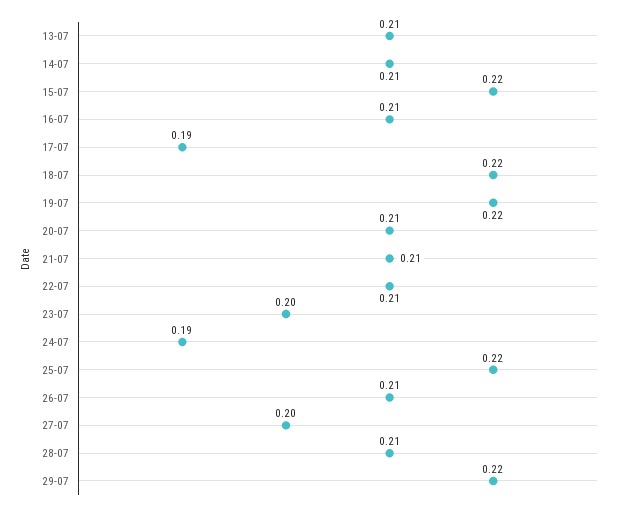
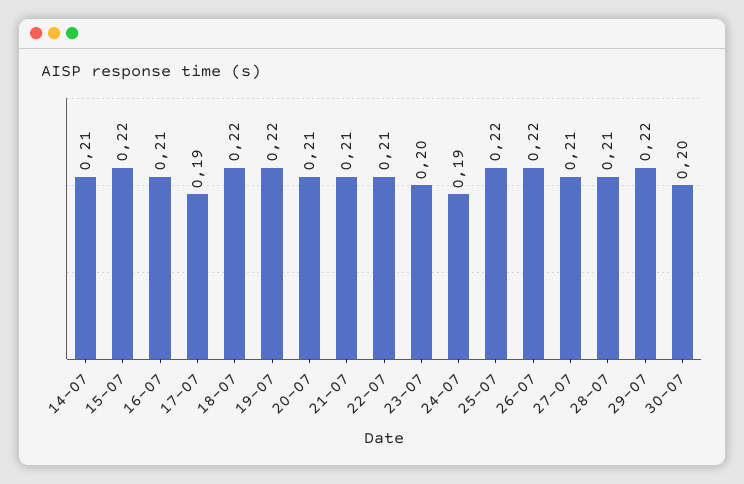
13-07: 0.21 -> none
26-07: 0.21 -> 0.22
27-07: 0.2 -> 0.21
30-07: none -> 0.2

